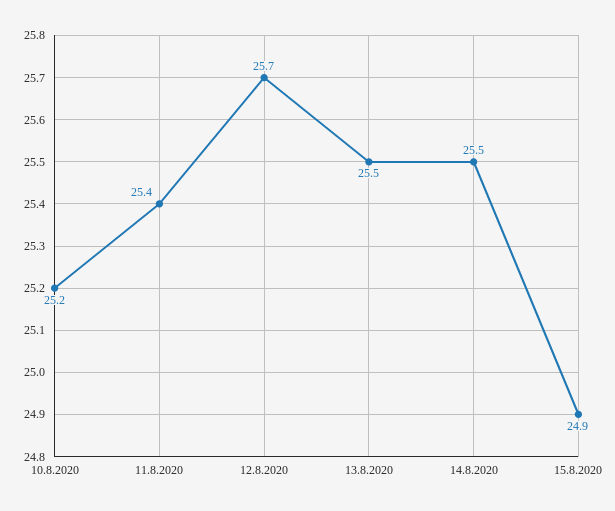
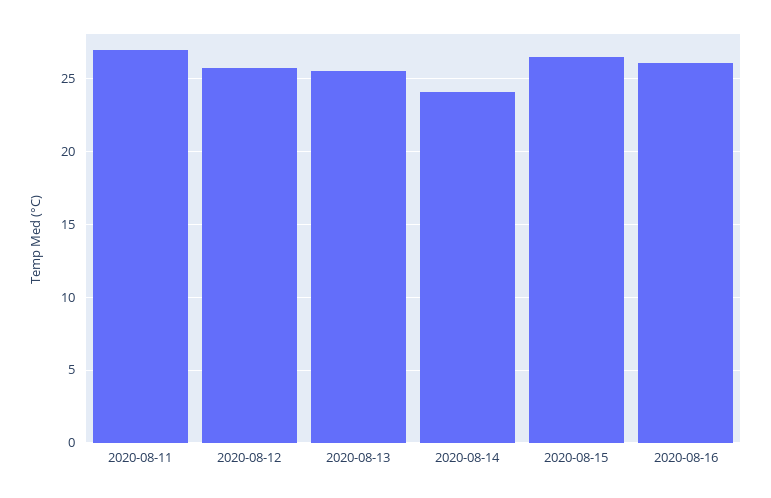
10.8.2020: 25.2 -> none
11.8.2020: 25.4 -> 27
14.8.2020: 25.5 -> 24
15.8.2020: 24.9 -> 26.5
2020-08-16: none -> 26

